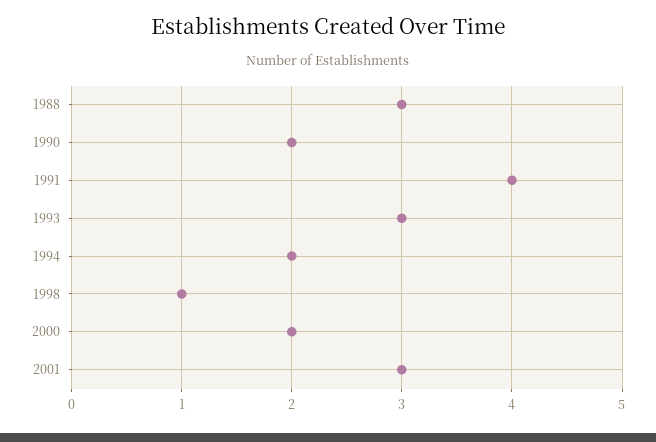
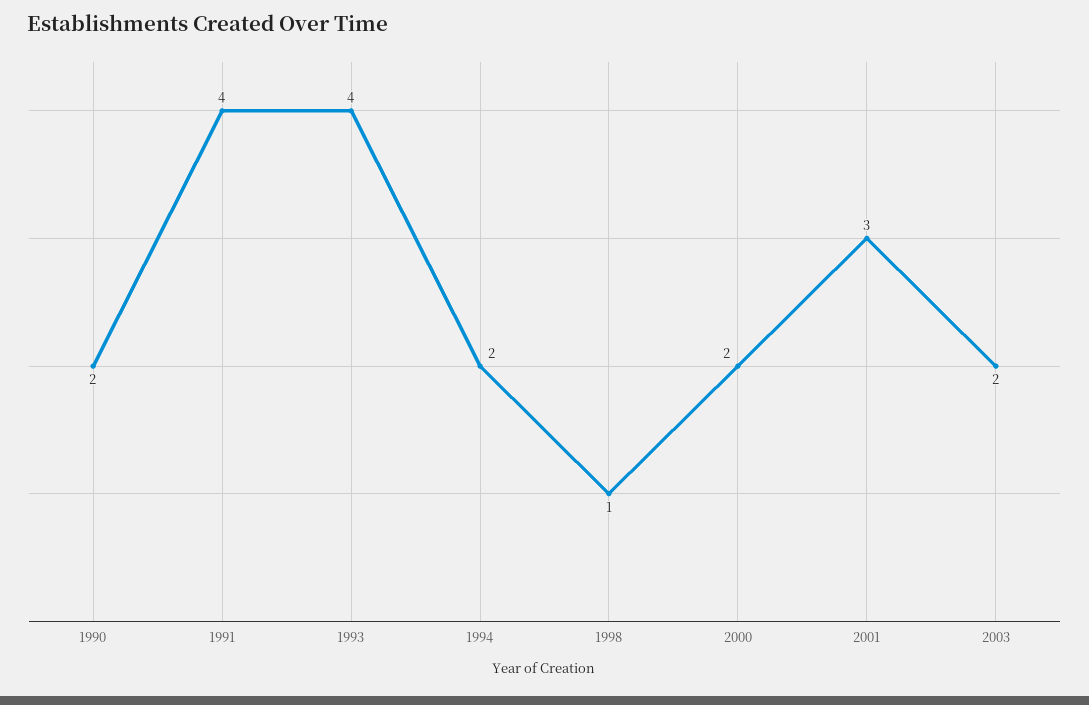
1988: 3 -> none
1993: 3 -> 4
2003: none -> 2

